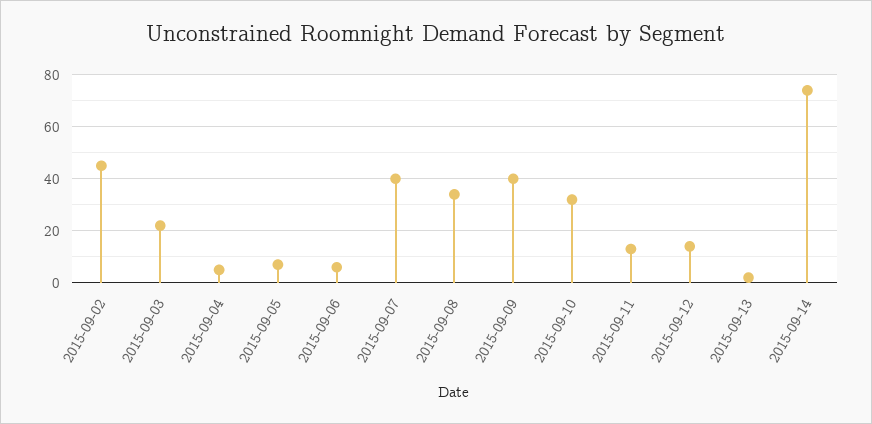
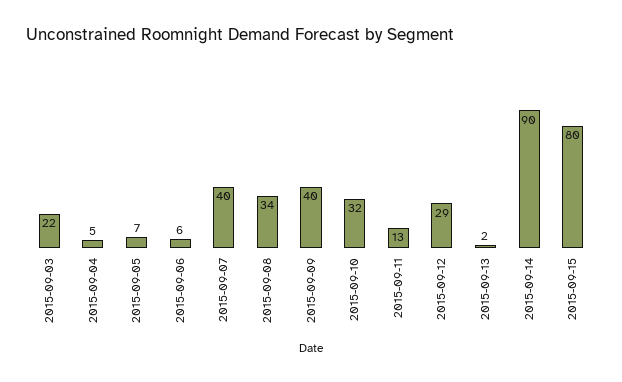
2015-09-02: 45 -> none
2015-09-12: 15 -> 29
2015-09-14: 75 -> 90
2015-09-15: none -> 80

